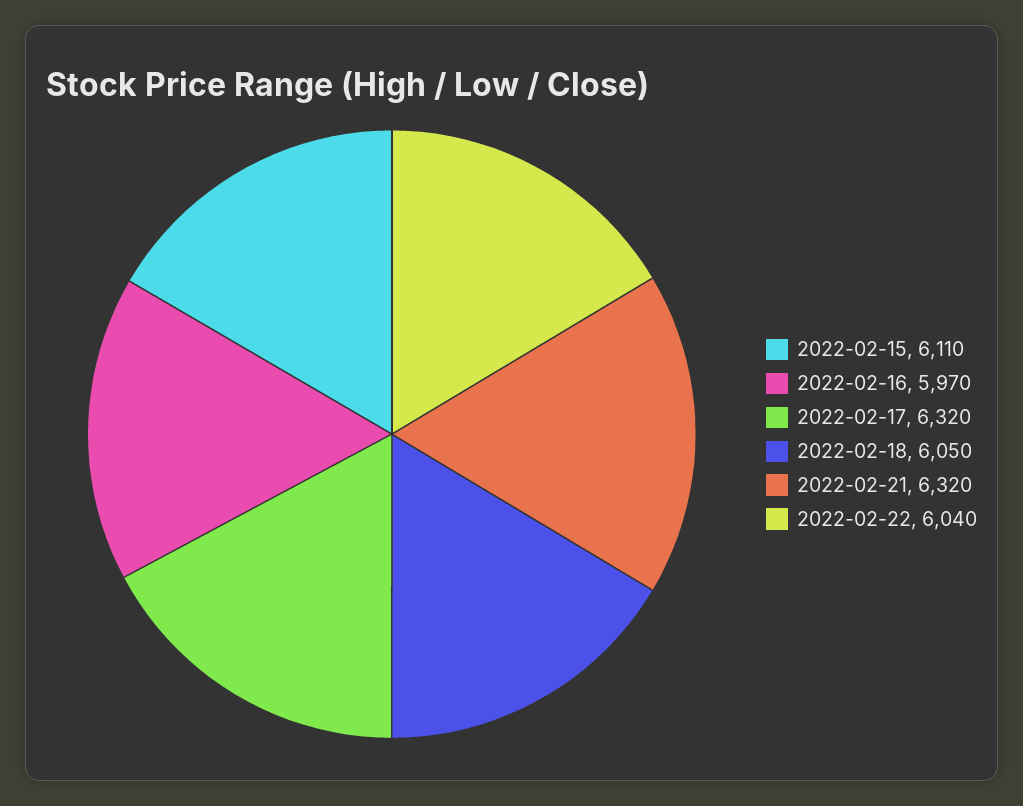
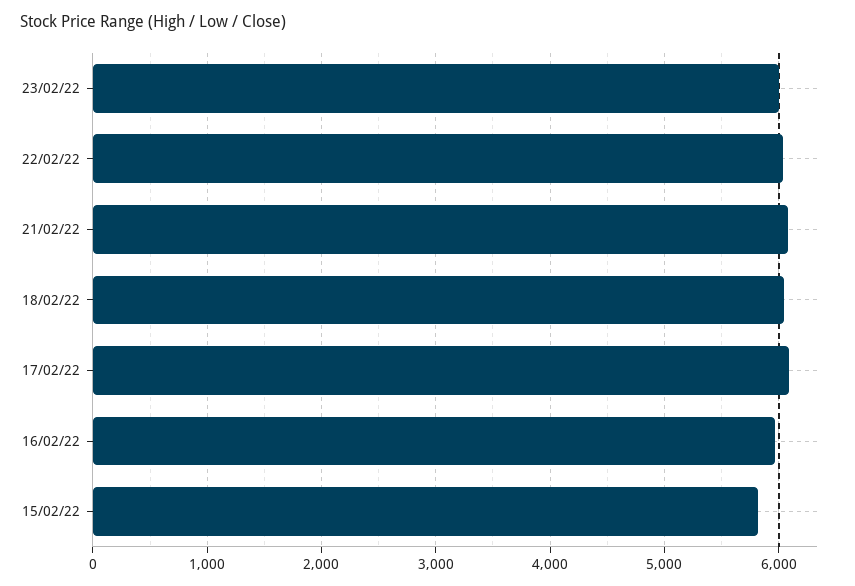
2022-02-15: 6110 -> 5800
2022-02-17: 6320 -> 6100
2022-02-21: 6320 -> 6100
23/02/22: none -> 6000

